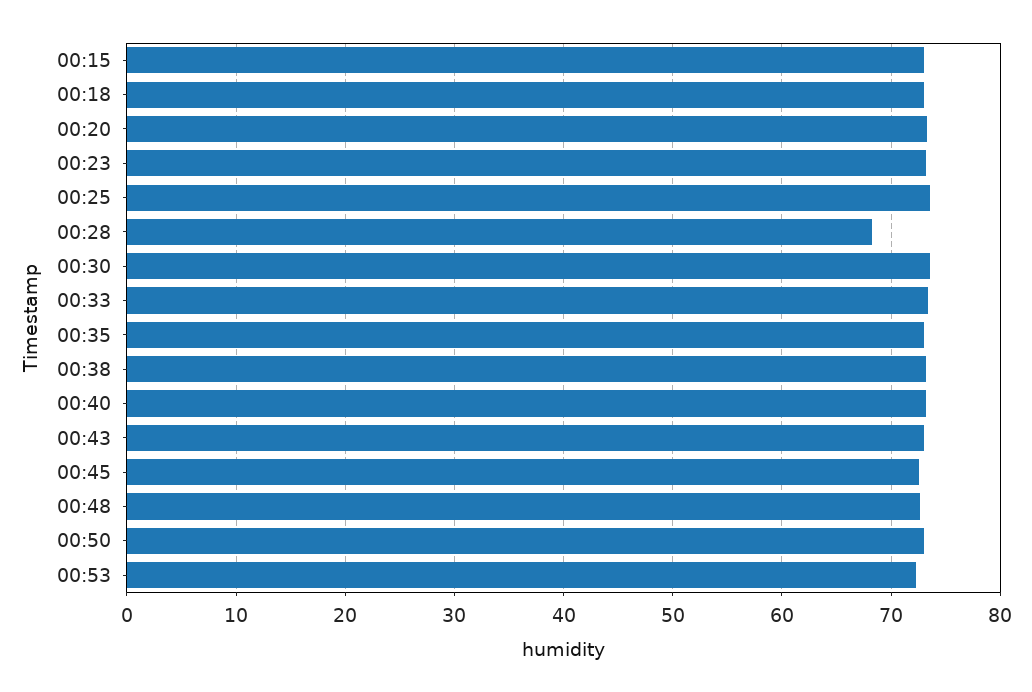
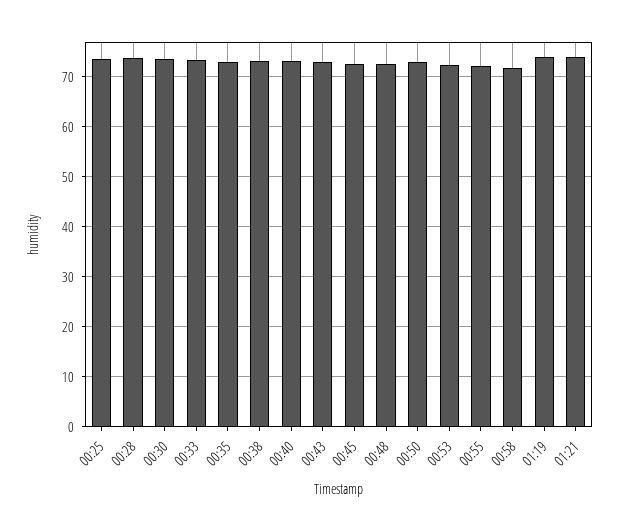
00:15: 73 -> none
00:18: 73 -> none
00:20: 73 -> none
00:23: 73 -> none
00:28: 68 -> 74
00:55: none -> 72
00:58: none -> 72
01:19: none -> 74
01:21: none -> 74

